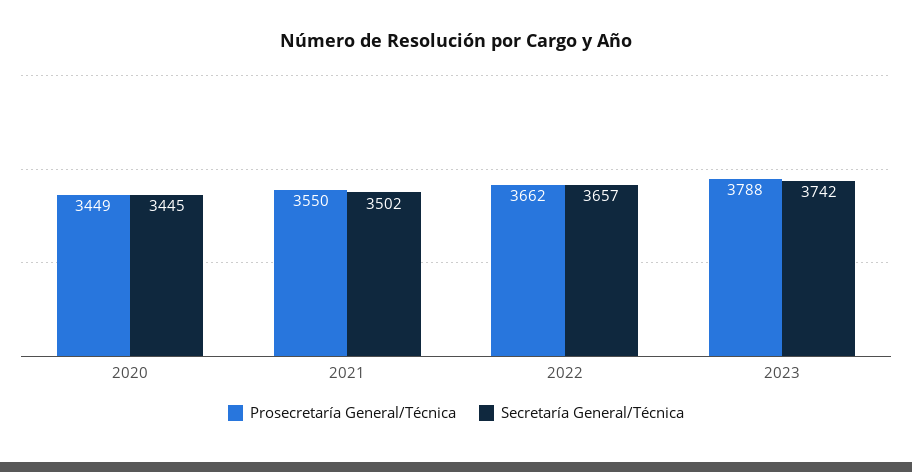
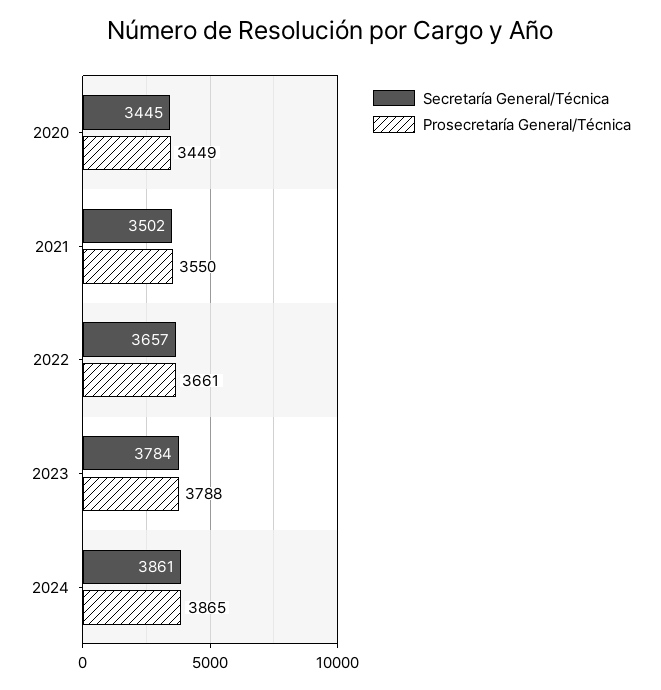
Prosecretaría General/Técnica, 2022: 3662 -> 3661
Secretaría General/Técnica, 2023: 3742 -> 3784
Secretaría General/Técnica, 2024: none -> 3861
Prosecretaría General/Técnica, 2024: none -> 3865

